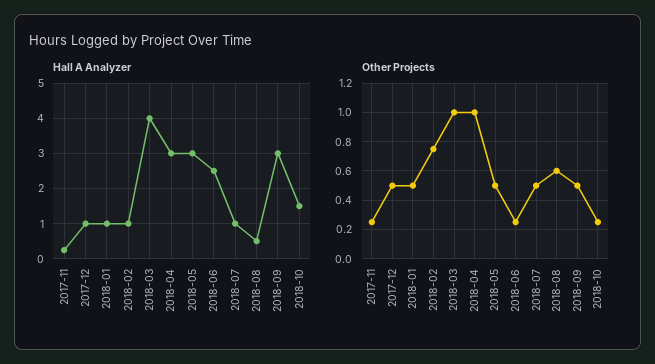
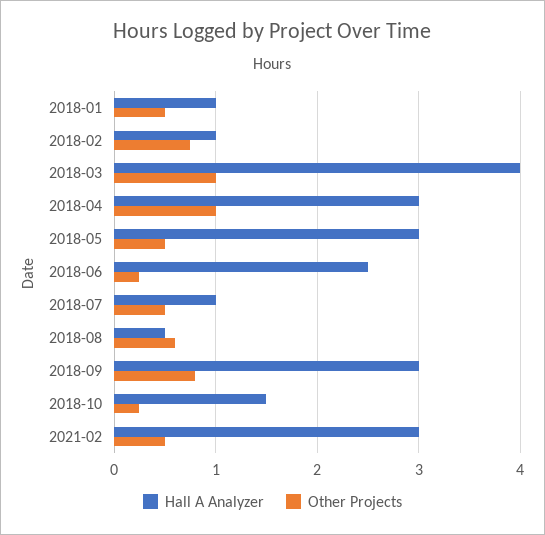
Hall A Analyzer, 2017-11: 0.2 -> none
Hall A Analyzer, 2017-12: 1 -> none
Other Projects, 2017-11: 0.25 -> none
Other Projects, 2017-12: 0.5 -> none
Other Projects, 2018-09: 0.5 -> 0.8
Hall A Analyzer, 2021-02: none -> 3
Other Projects, 2021-02: none -> 0.5

